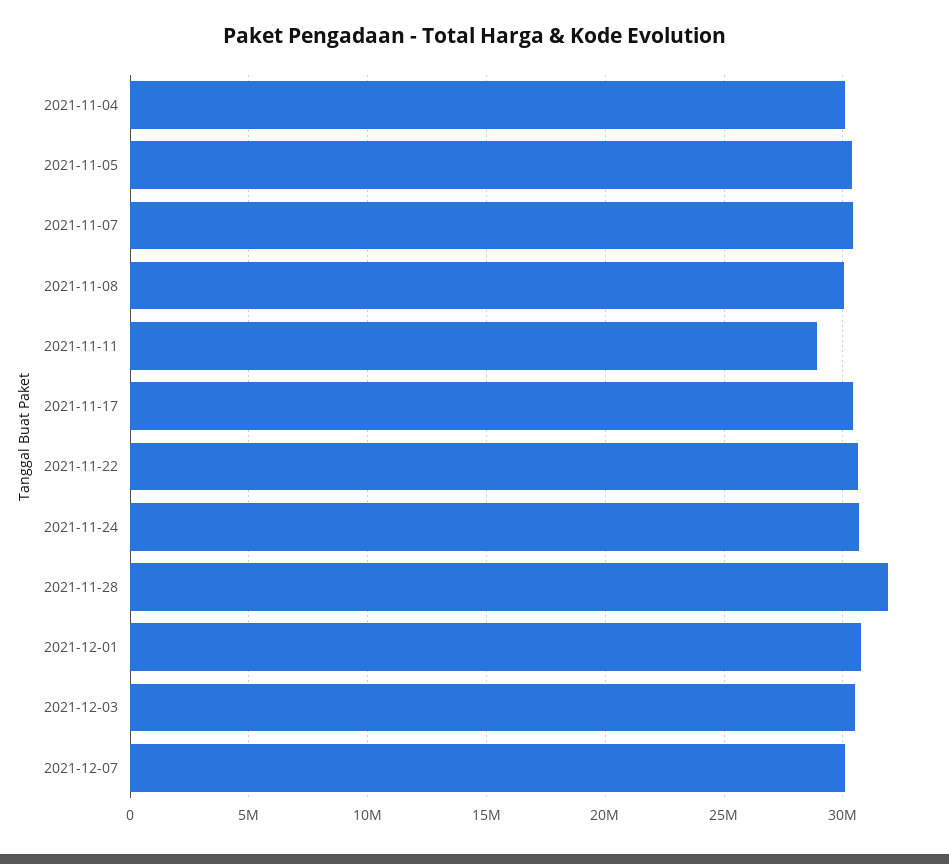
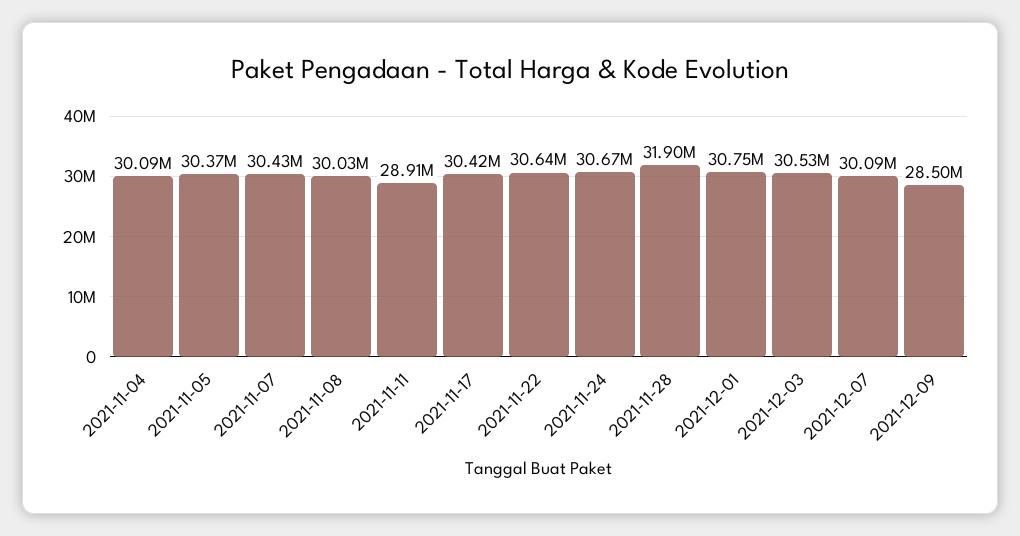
2021-12-09: none -> 28500000

